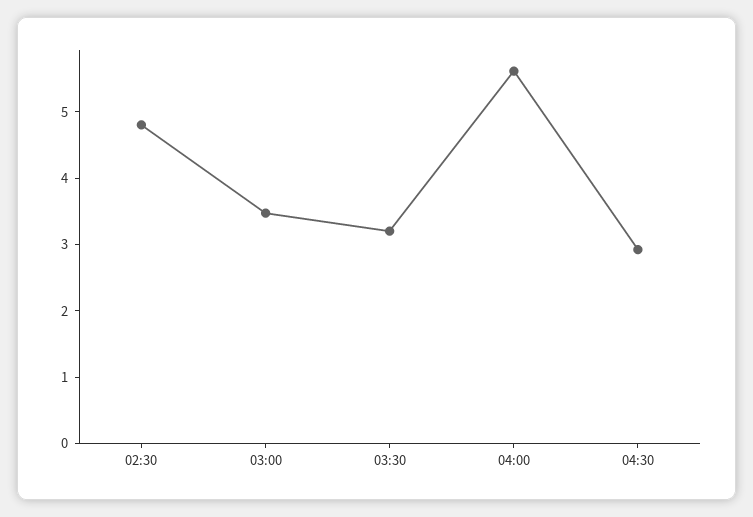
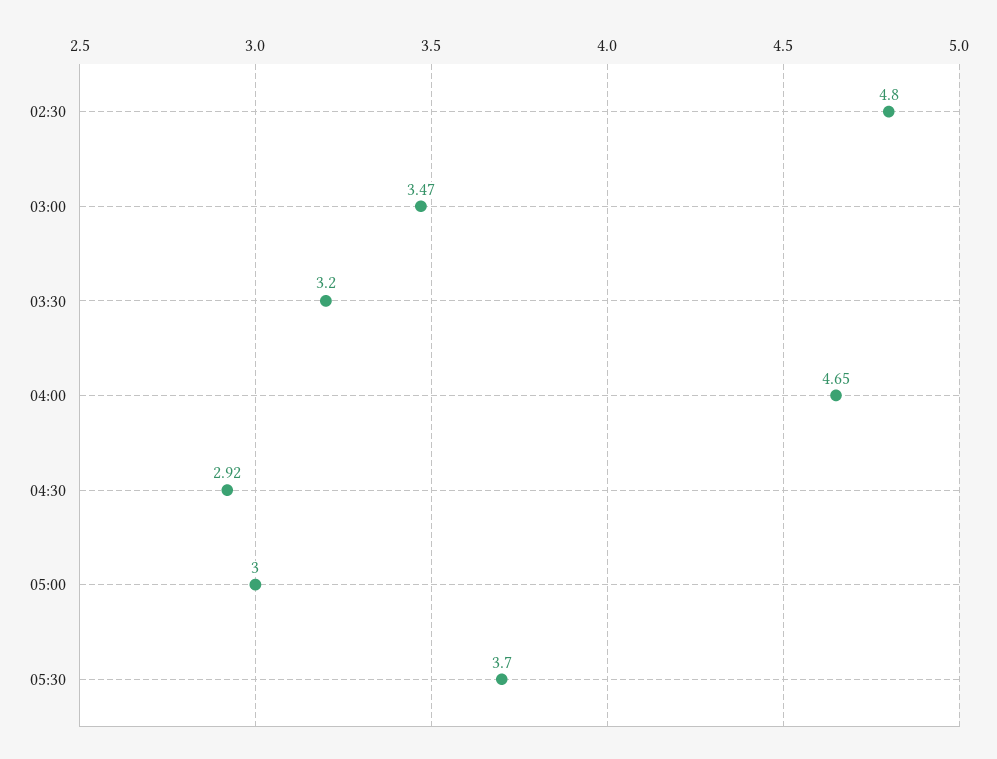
04:00: 5.6 -> 4.65
05:00: none -> 3
05:30: none -> 3.7

